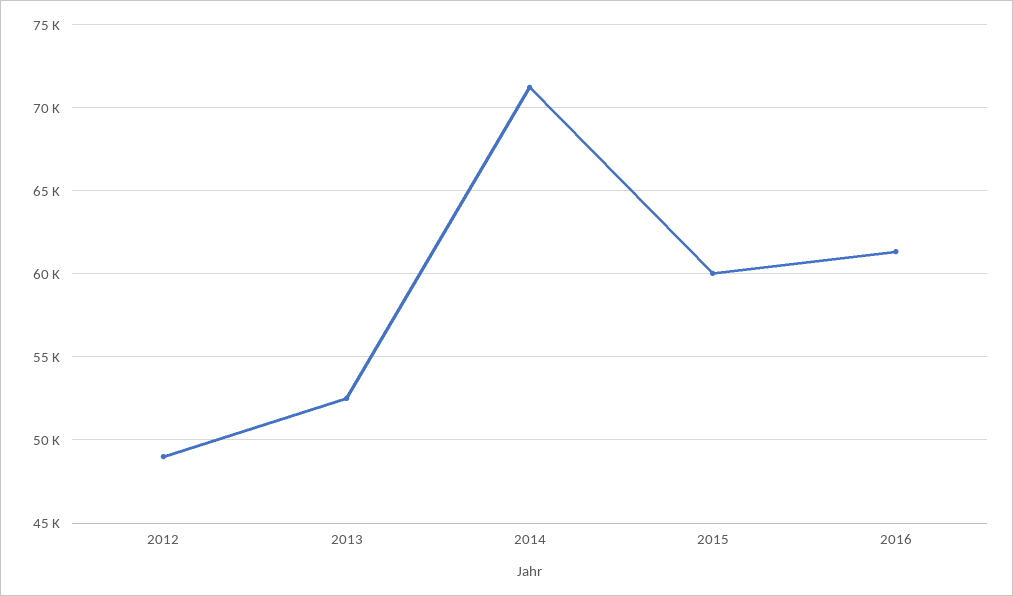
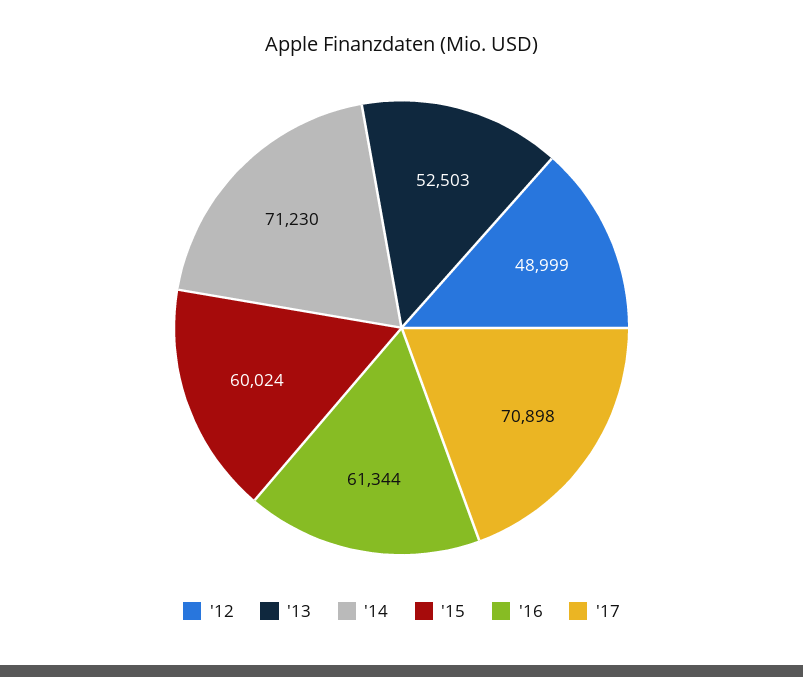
'17: none -> 70898

